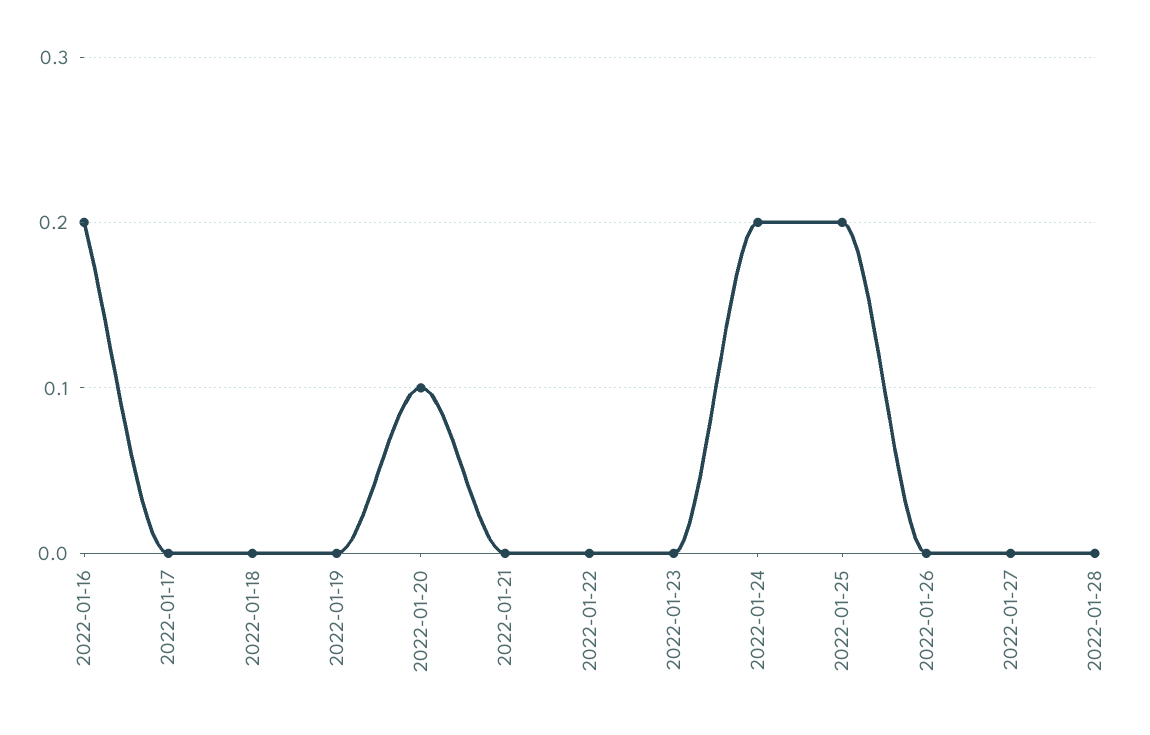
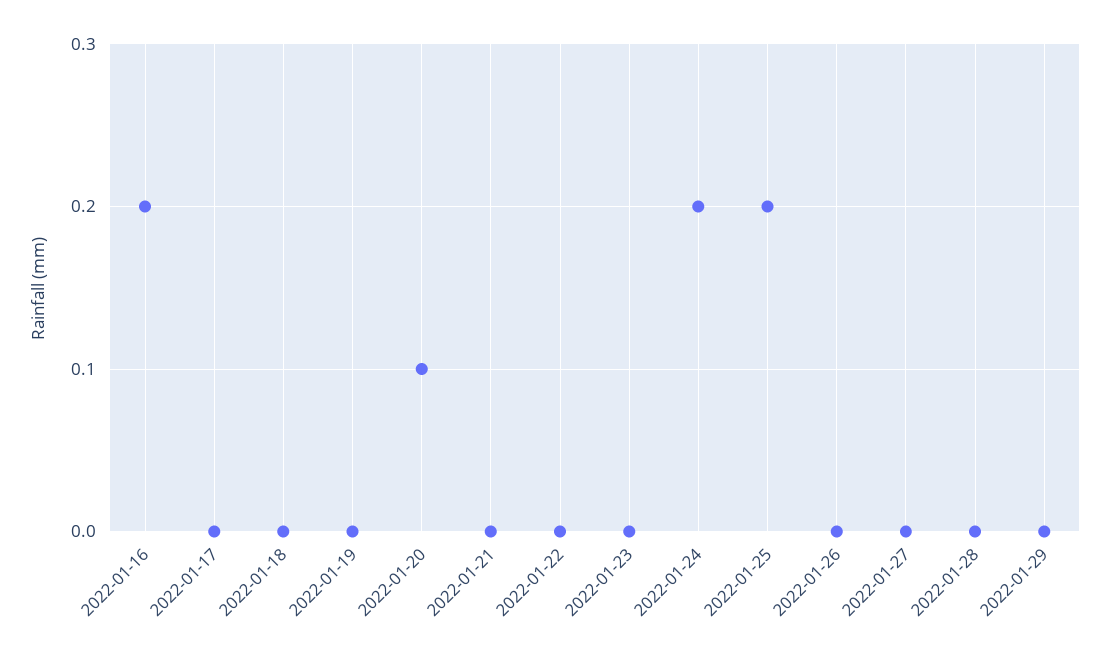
2022-01-29: none -> 0

